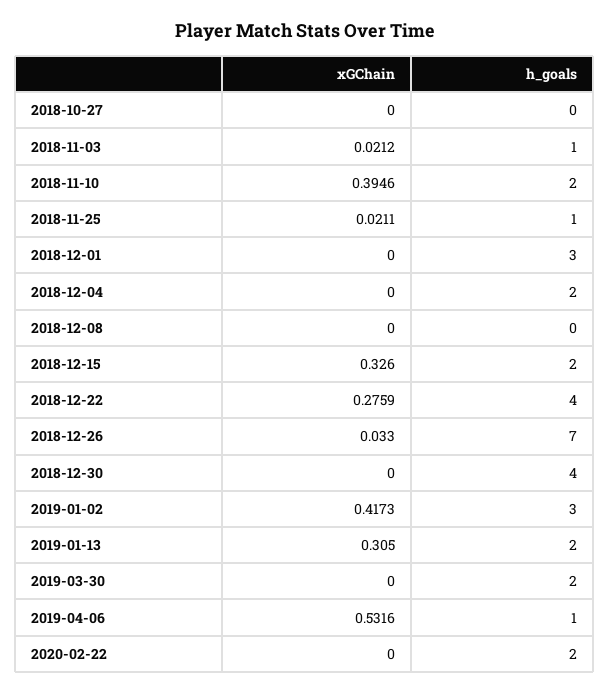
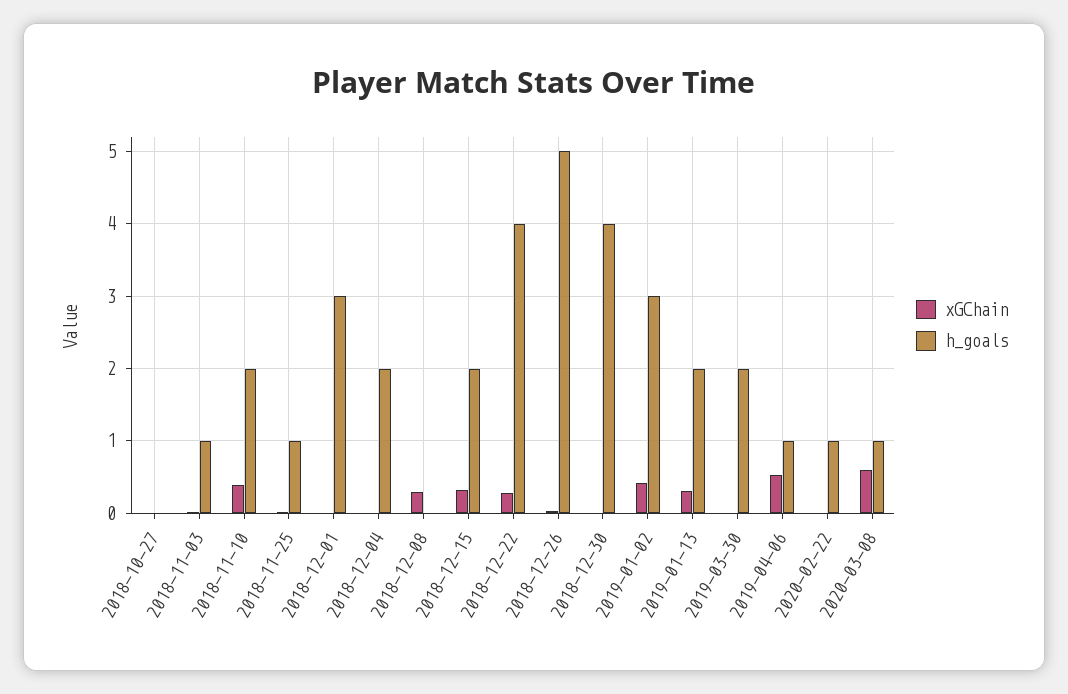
xGChain, 2018-12-08: 0 -> 0.3
h_goals, 2018-12-26: 7 -> 5
h_goals, 2020-02-22: 2 -> 1
xGChain, 2020-03-08: none -> 0.6
h_goals, 2020-03-08: none -> 1

